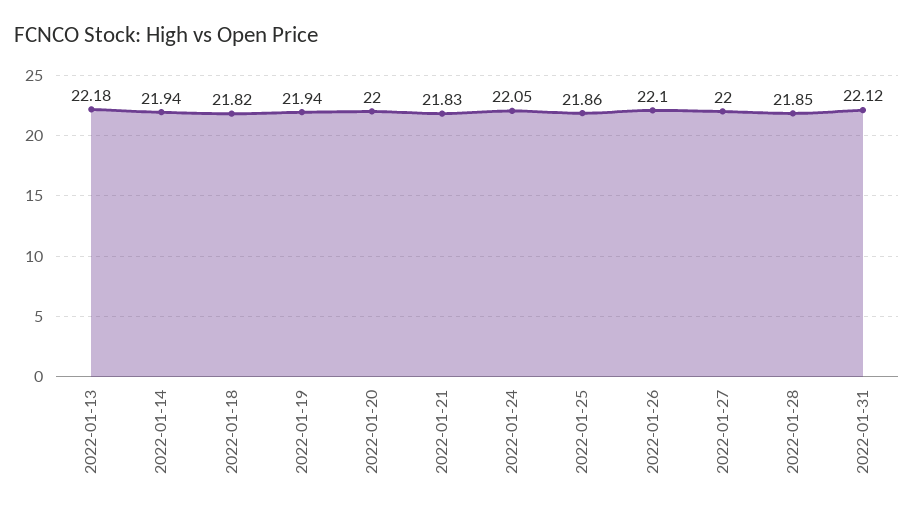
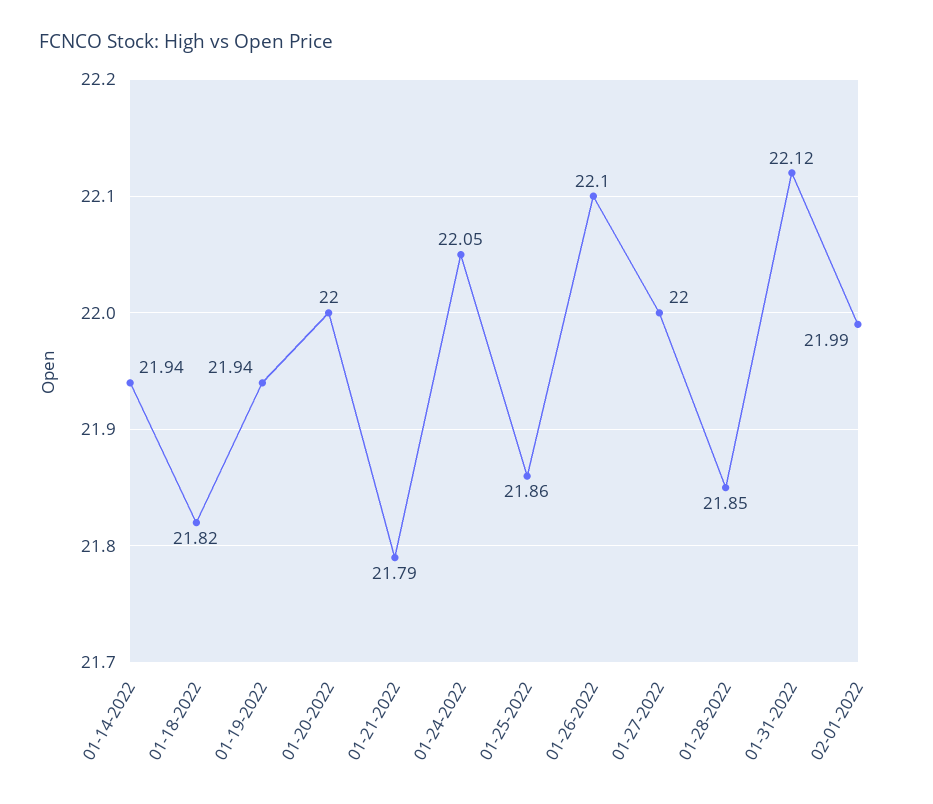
2022-01-13: 22.18 -> none
2022-01-21: 21.83 -> 21.79
02-01-2022: none -> 21.99

